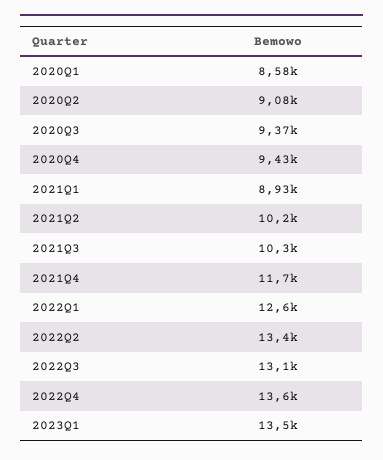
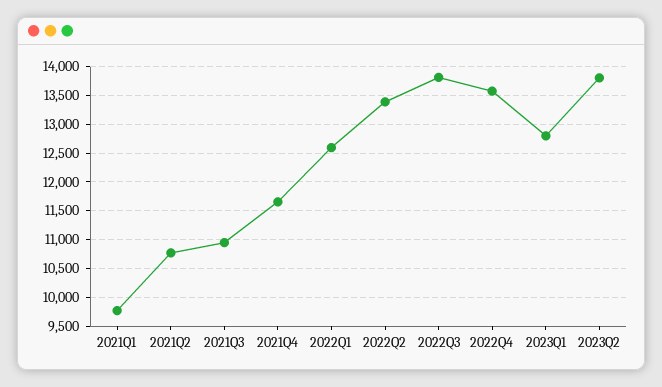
2020Q1: 8580 -> none
2020Q2: 9080 -> none
2020Q3: 9370 -> none
2020Q4: 9430 -> none
2021Q1: 8930 -> 9750
2021Q2: 10200 -> 10750
2021Q3: 10300 -> 11000
2022Q3: 13100 -> 13750
2023Q1: 13500 -> 12750
2023Q2: none -> 13750

